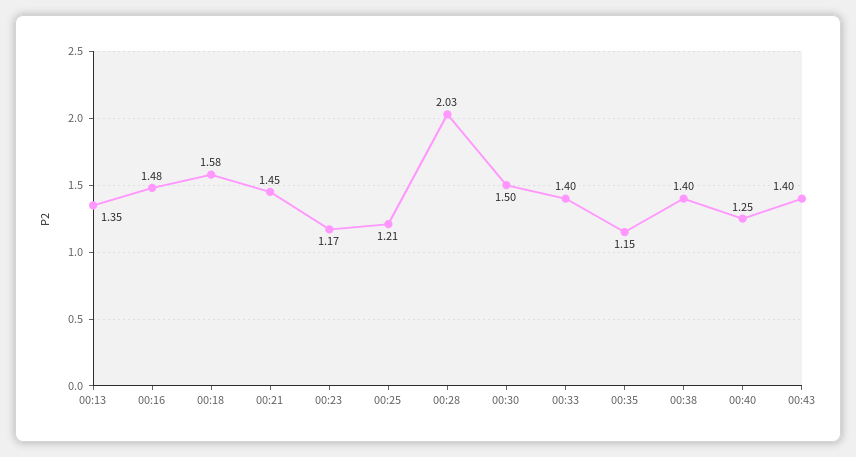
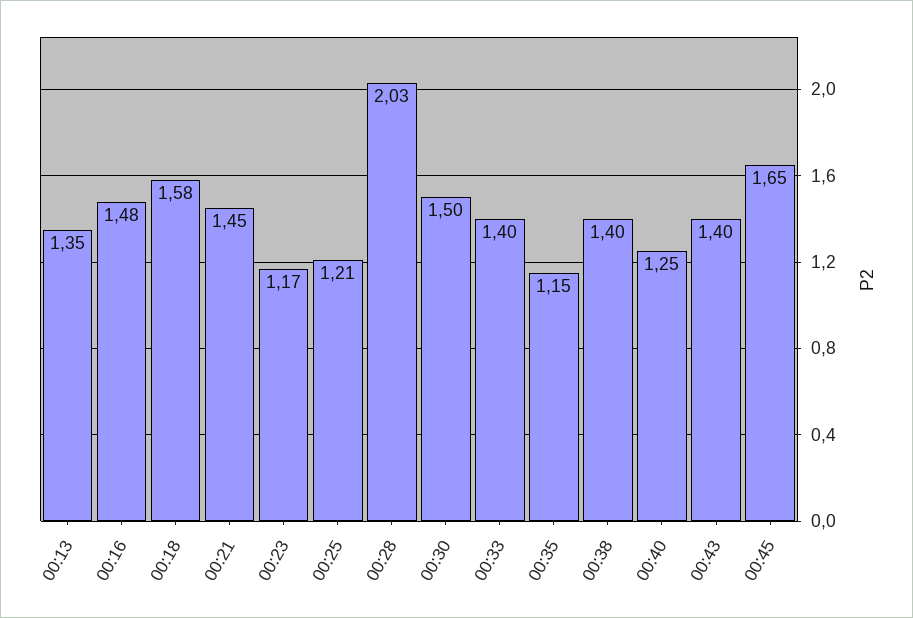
00:45: none -> 1.65

